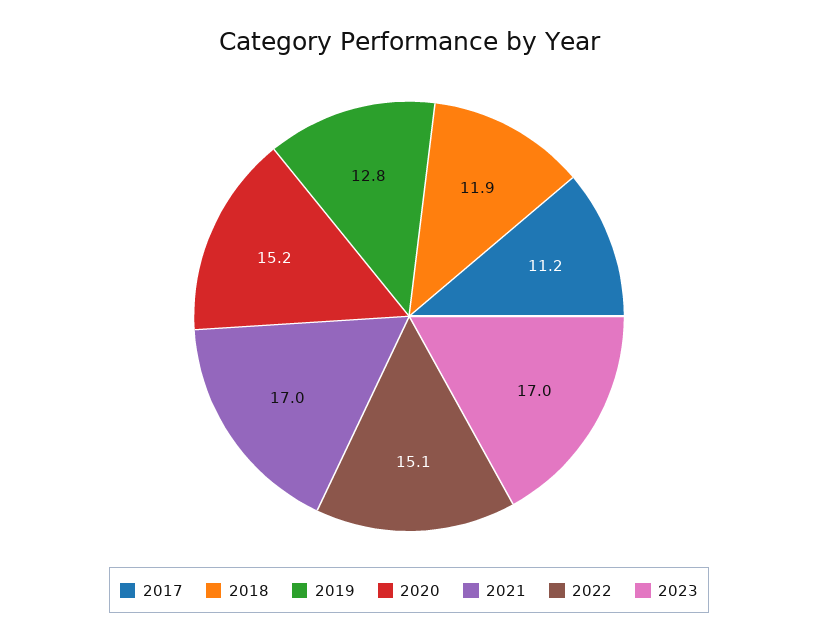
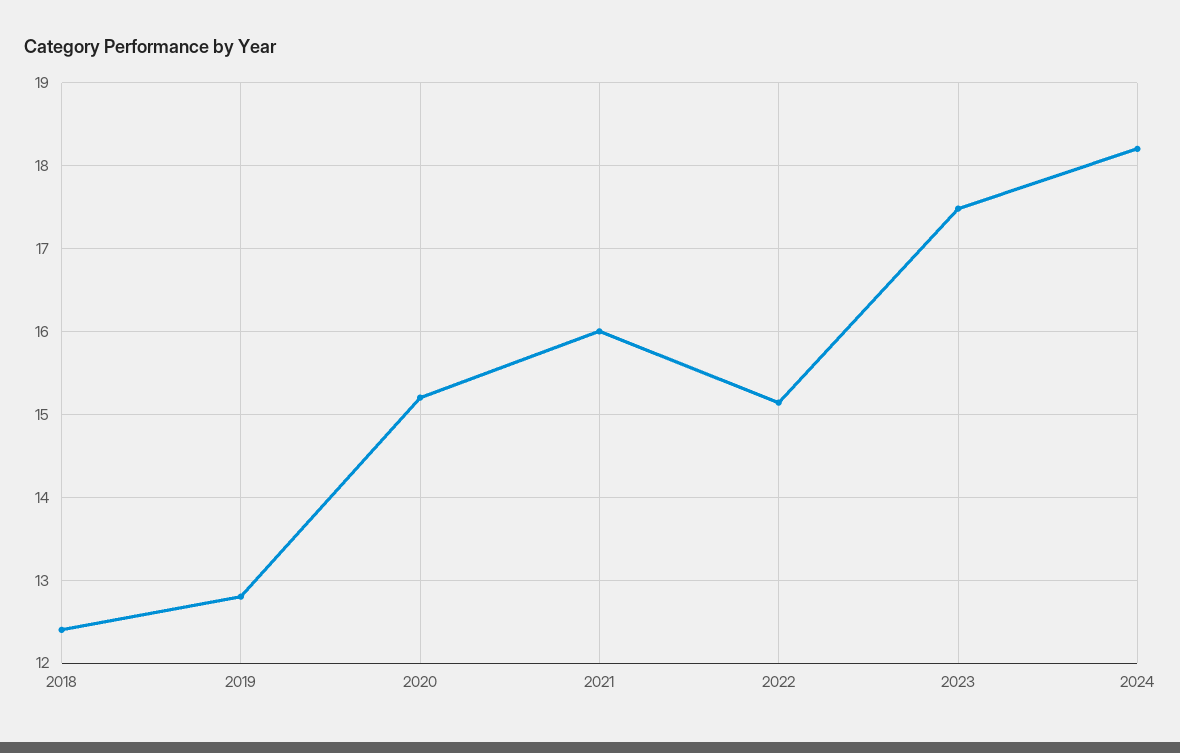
2017: 11.2 -> none
2018: 11.9 -> 12.4
2021: 17 -> 16
2023: 17 -> 17.5
2024: none -> 18.2

